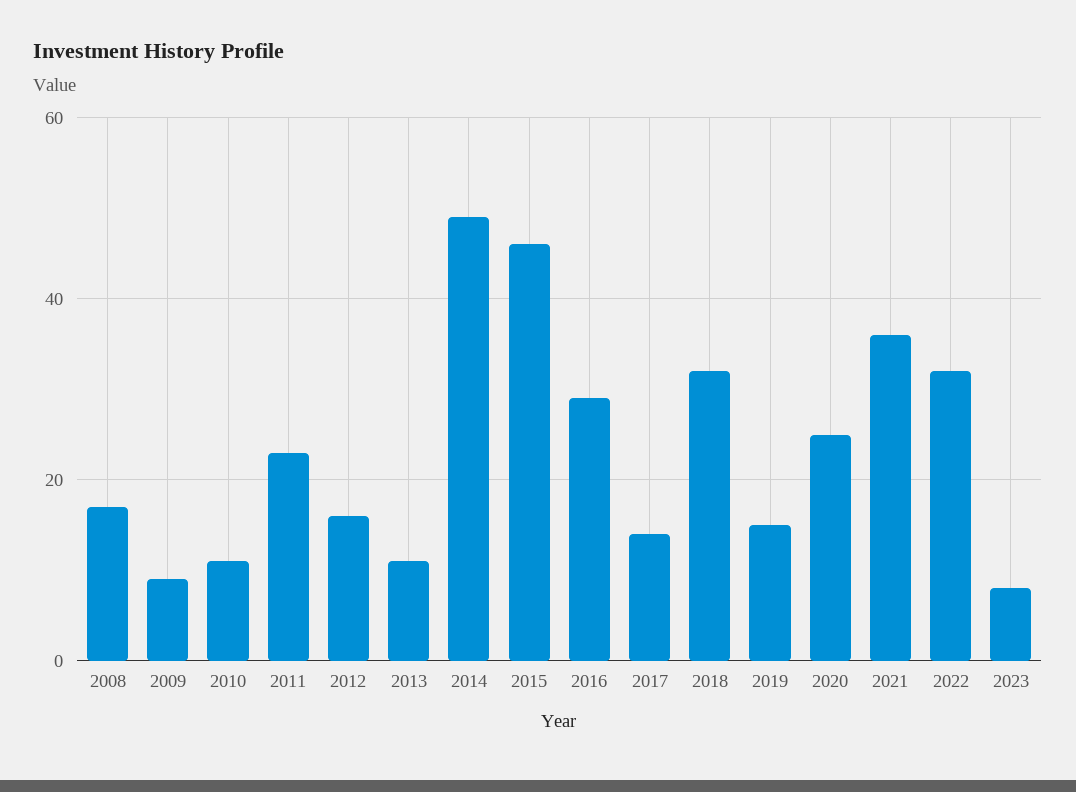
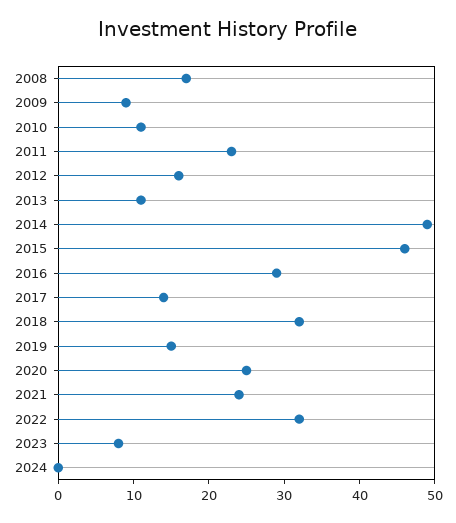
2021: 35 -> 25
2024: none -> 0

